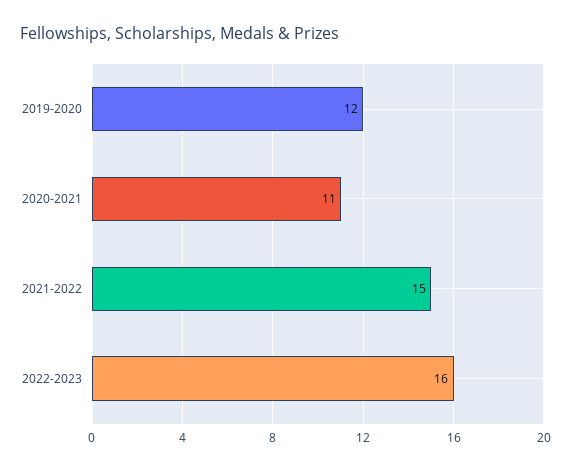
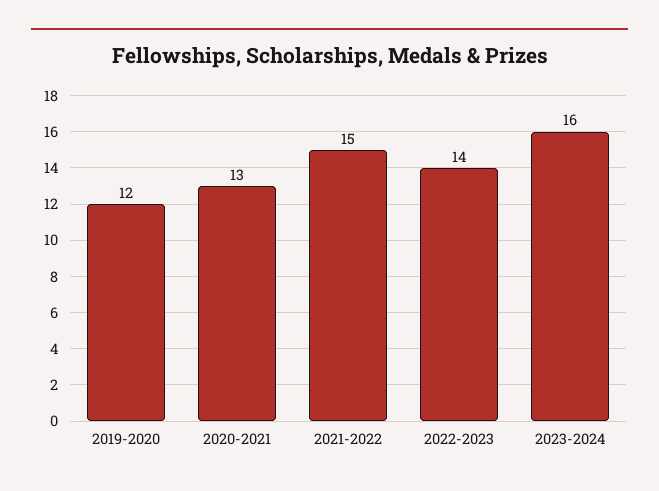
2020-2021: 11 -> 13
2022-2023: 16 -> 14
2023-2024: none -> 16

